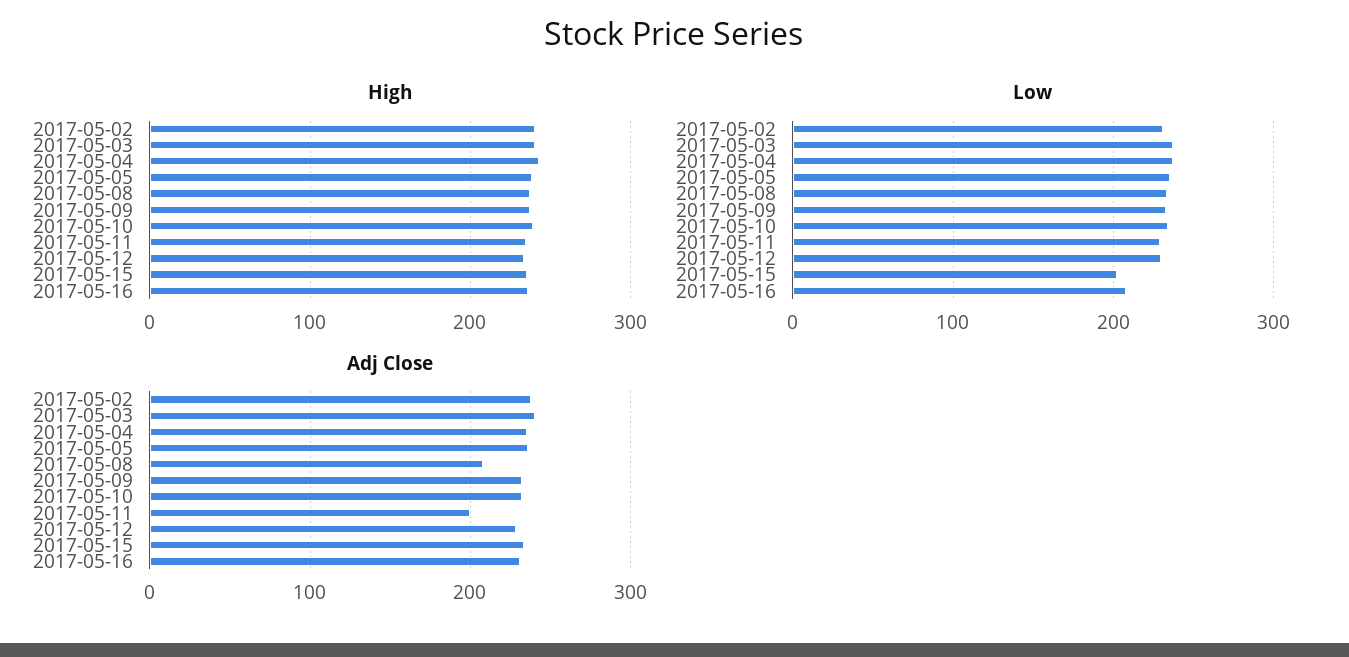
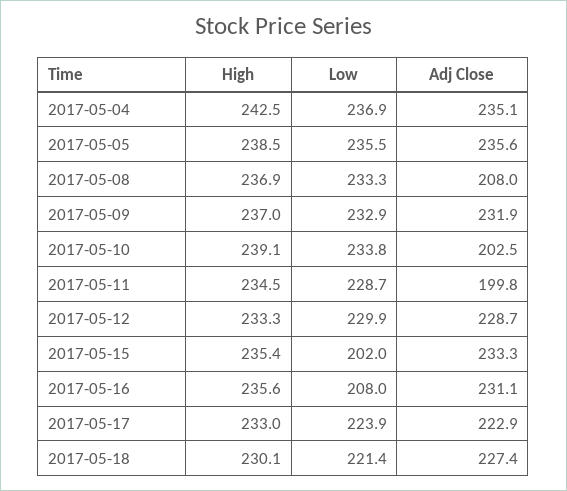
High, 2017-05-02: 240 -> none
High, 2017-05-03: 240 -> none
Low, 2017-05-02: 230 -> none
Low, 2017-05-03: 240 -> none
Adj Close, 2017-05-02: 240 -> none
Adj Close, 2017-05-03: 240 -> none
Adj Close, 2017-05-10: 230 -> 202.5
High, 2017-05-17: none -> 233
Low, 2017-05-17: none -> 223.9
Adj Close, 2017-05-17: none -> 222.9
High, 2017-05-18: none -> 230.1
Low, 2017-05-18: none -> 221.4
Adj Close, 2017-05-18: none -> 227.4

